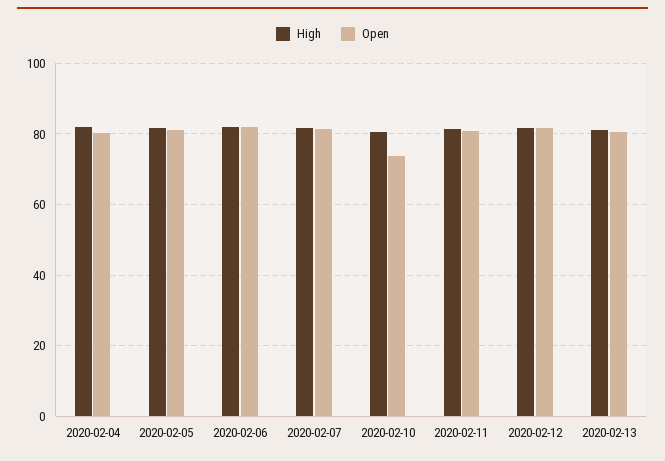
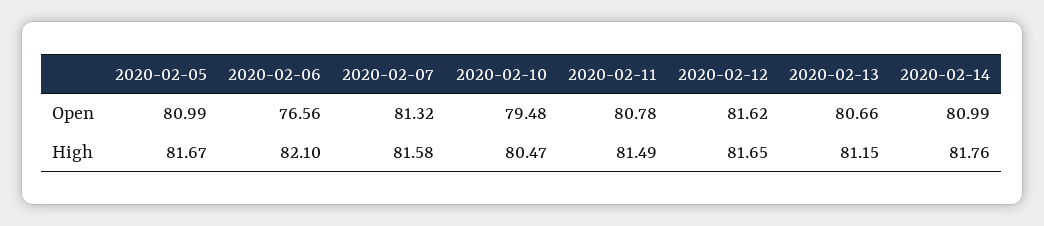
High, 2020-02-04: 82 -> none
Open, 2020-02-04: 80 -> none
Open, 2020-02-06: 82 -> 76.56
Open, 2020-02-10: 74 -> 79.48
Open, 2020-02-14: none -> 80.99
High, 2020-02-14: none -> 81.76

